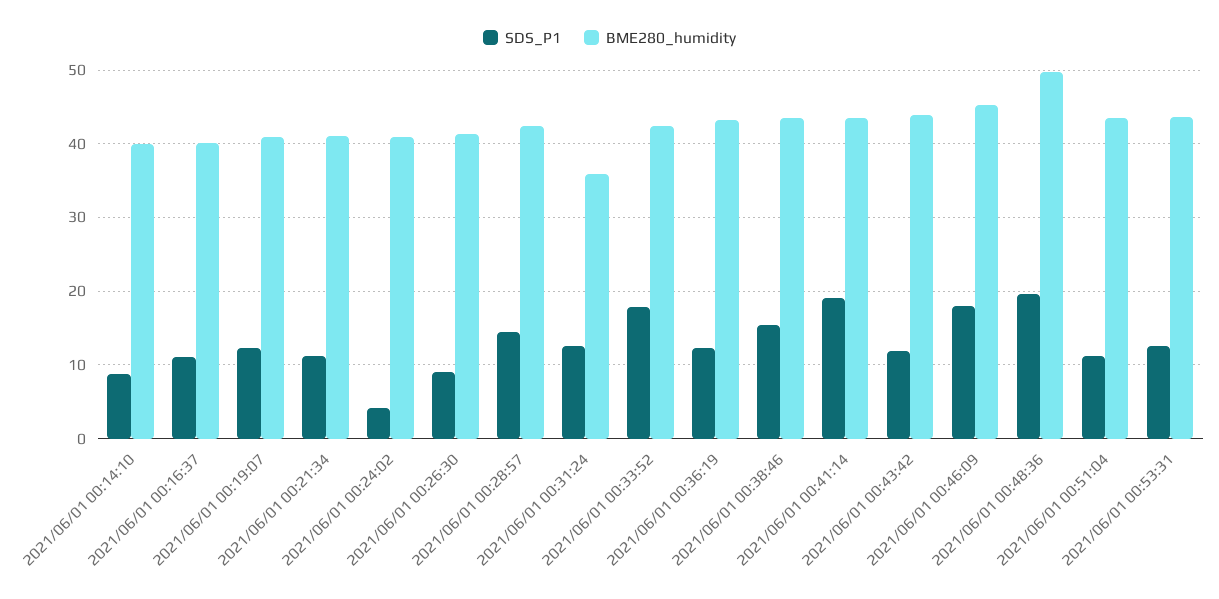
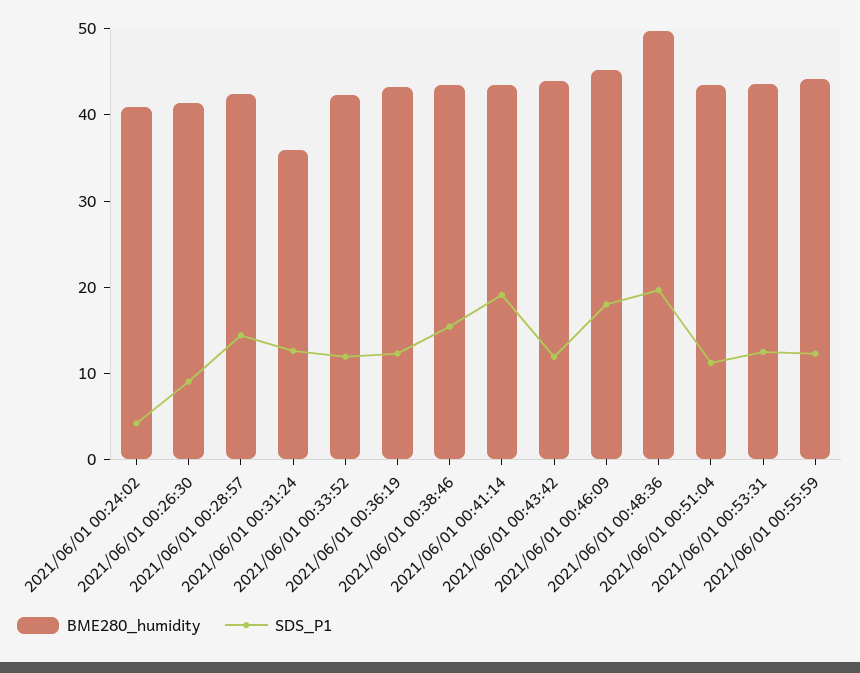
SDS_P1, 2021/06/01 00:14:10: 9 -> none
BME280_humidity, 2021/06/01 00:14:10: 40 -> none
SDS_P1, 2021/06/01 00:16:37: 11 -> none
BME280_humidity, 2021/06/01 00:16:37: 40 -> none
SDS_P1, 2021/06/01 00:19:07: 12 -> none
BME280_humidity, 2021/06/01 00:19:07: 41 -> none
SDS_P1, 2021/06/01 00:21:34: 11 -> none
BME280_humidity, 2021/06/01 00:21:34: 41 -> none
SDS_P1, 2021/06/01 00:33:52: 18 -> 12
BME280_humidity, 2021/06/01 00:55:59: none -> 44
SDS_P1, 2021/06/01 00:55:59: none -> 12

